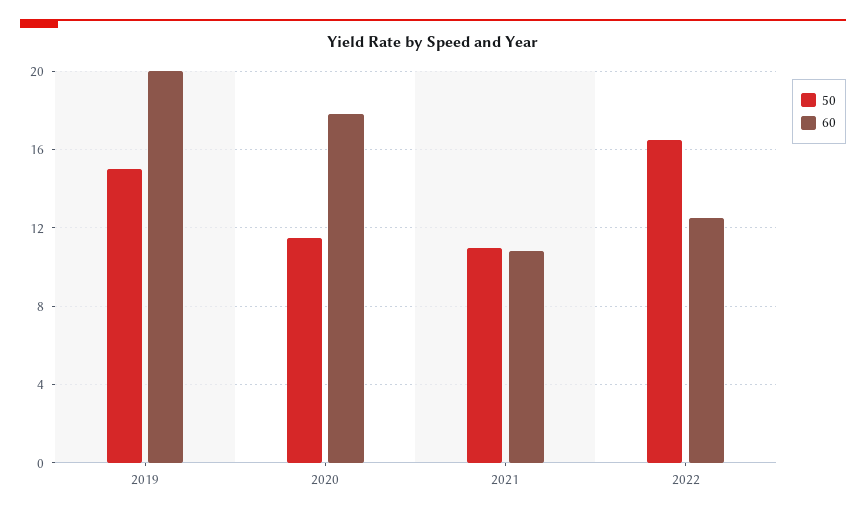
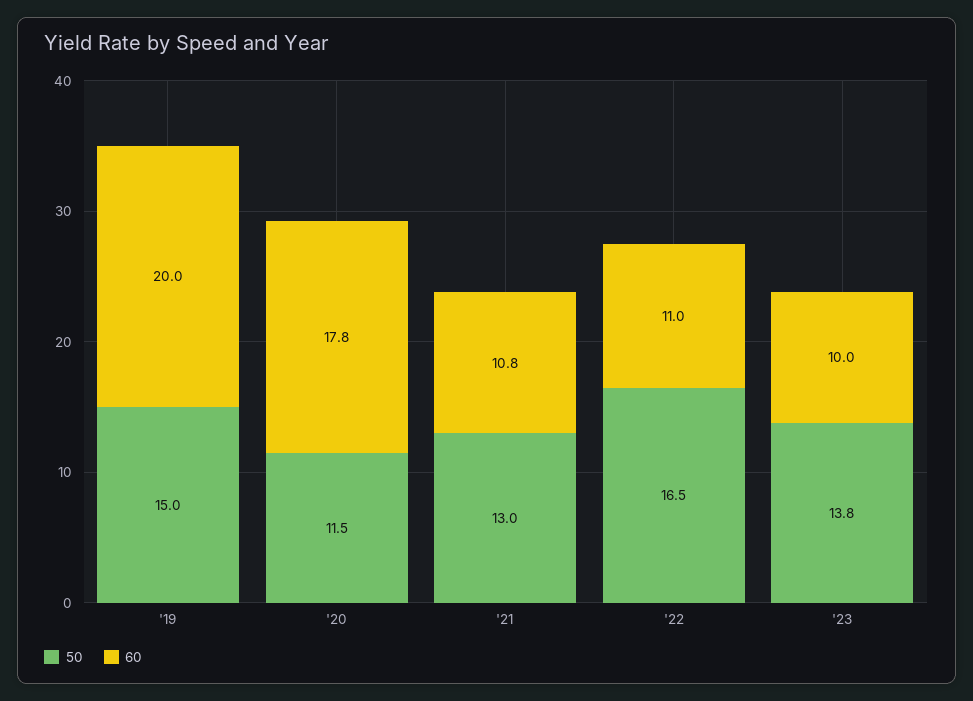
50, 2021: 11 -> 13
60, 2022: 12.5 -> 11
50, '23: none -> 13.8
60, '23: none -> 10

